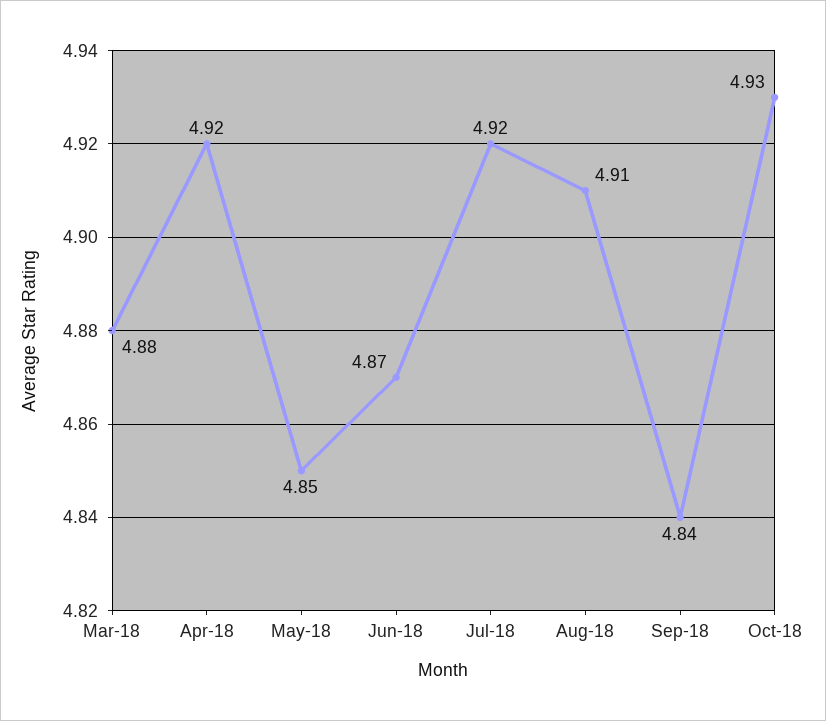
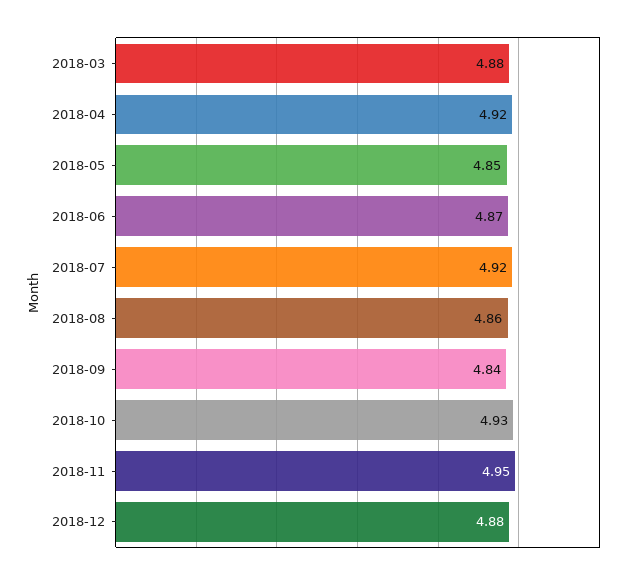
Aug-18: 4.91 -> 4.86
2018-11: none -> 4.95
2018-12: none -> 4.88

